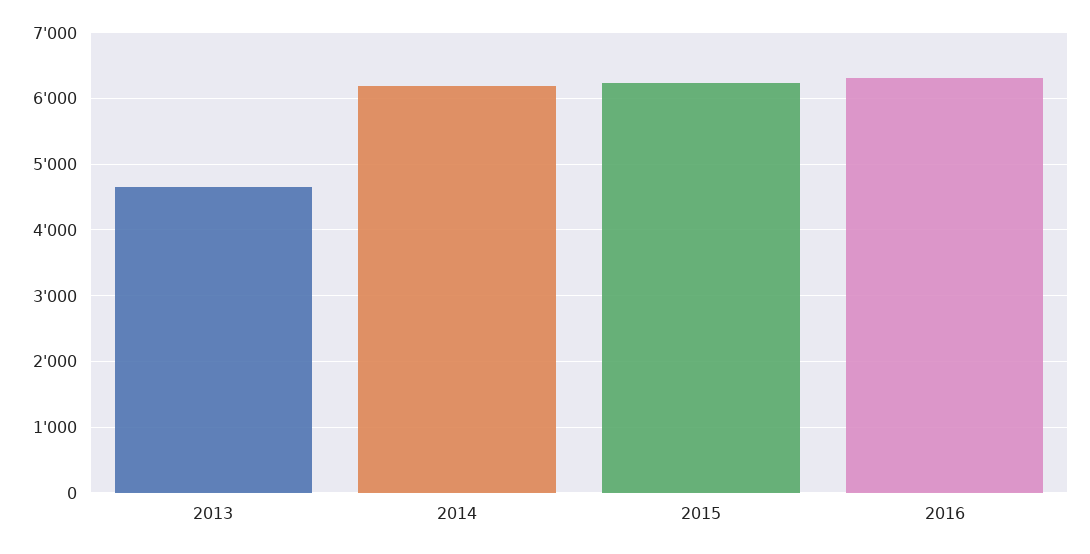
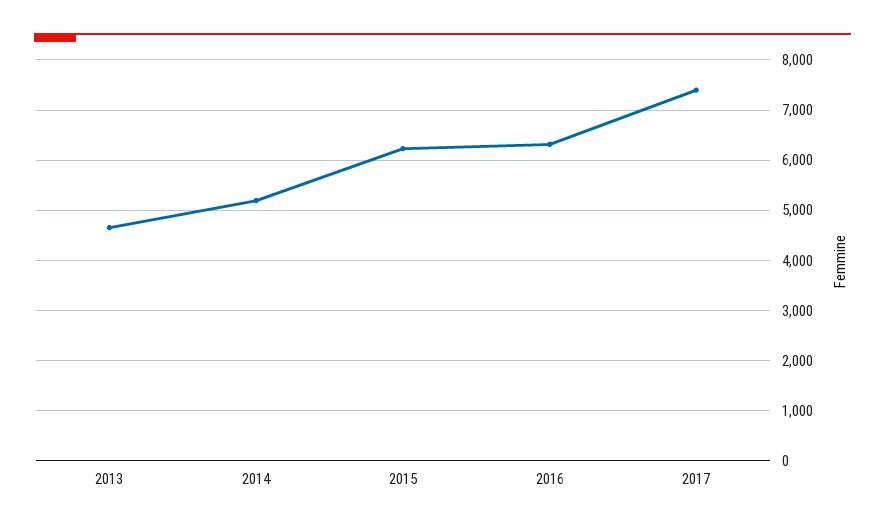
2014: 6200 -> 5200
2017: none -> 7400

